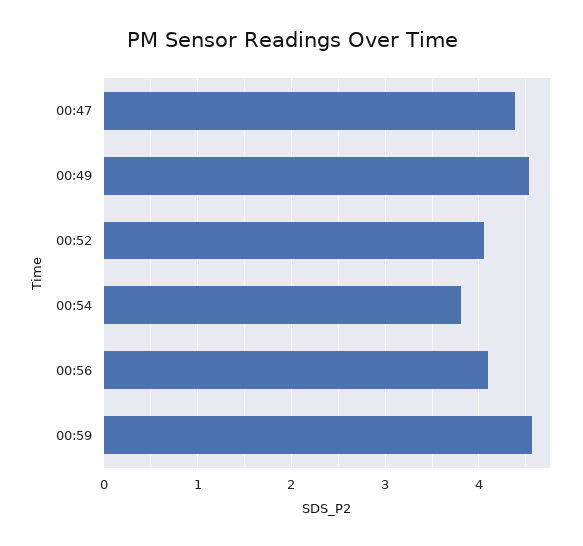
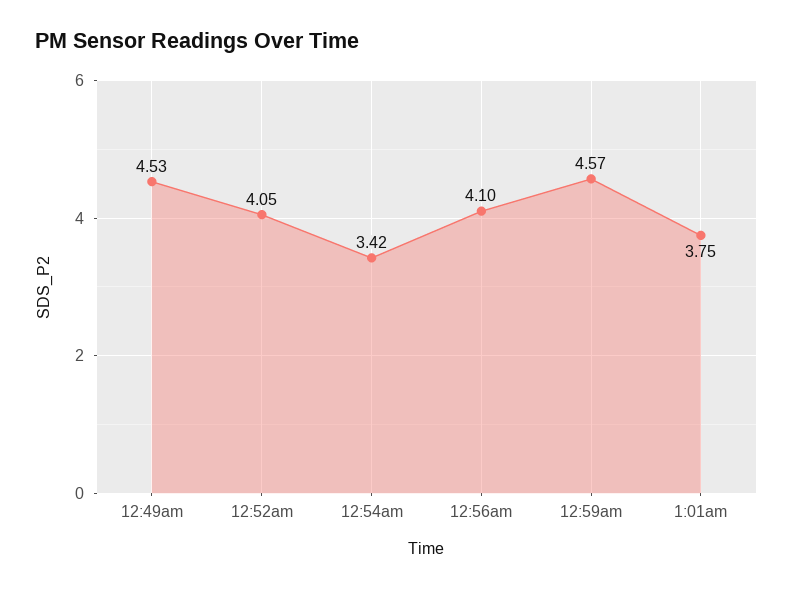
00:47: 4.4 -> none
00:54: 3.8 -> 3.42
1:01am: none -> 3.75

